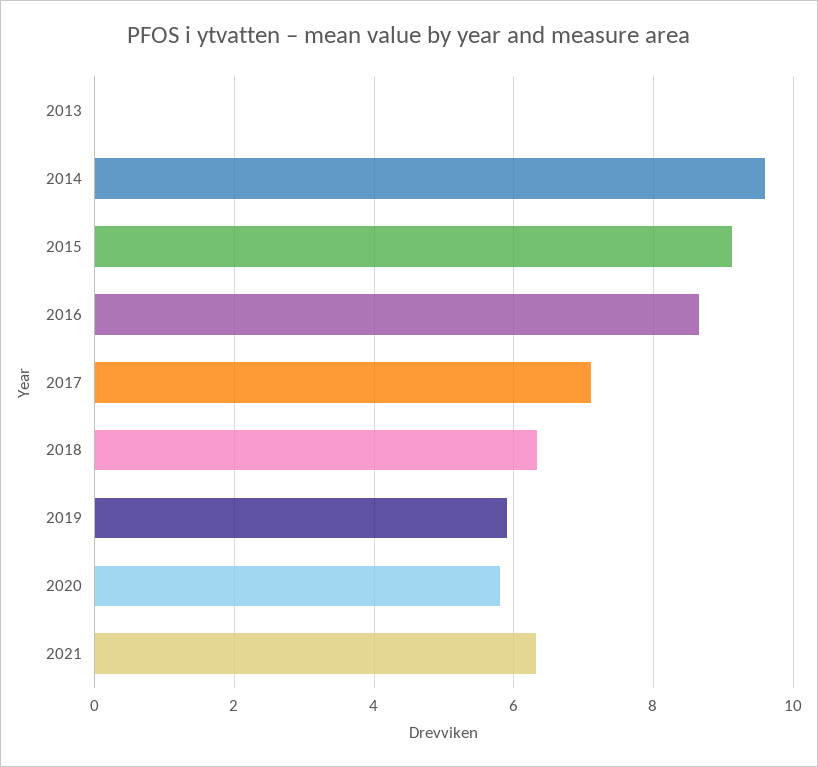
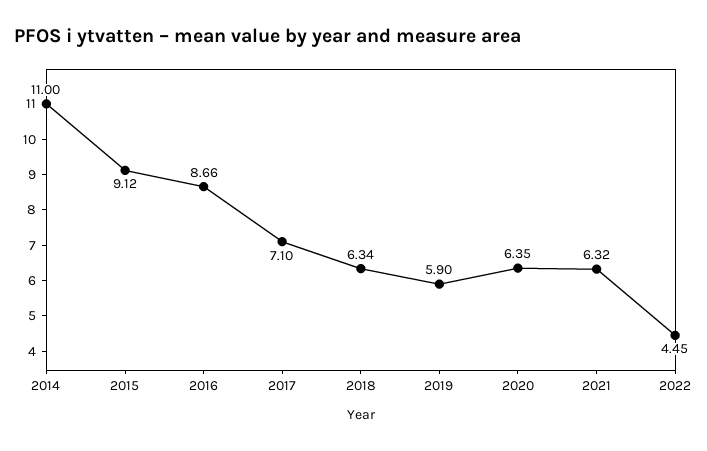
2013: 0 -> none
2014: 9.6 -> 11
2020: 5.8 -> 6.35
2022: none -> 4.45

